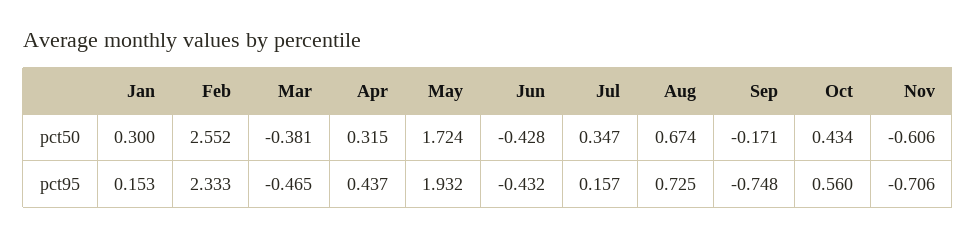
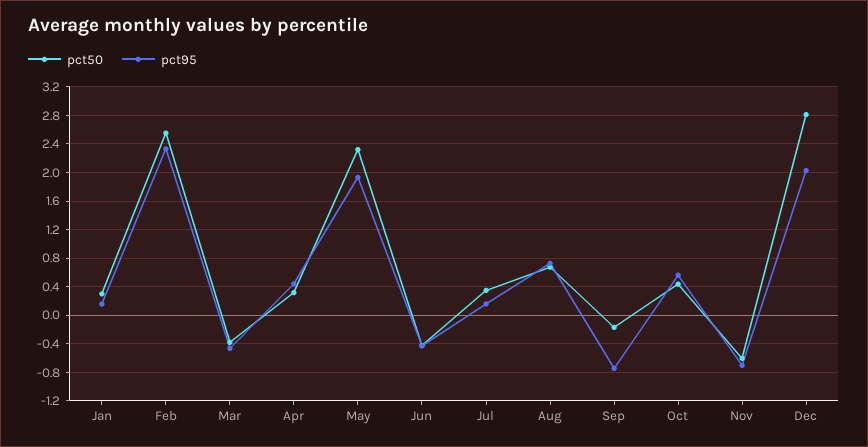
pct50, May: 1.724 -> 2.3
pct50, Dec: none -> 2.8
pct95, Dec: none -> 2

